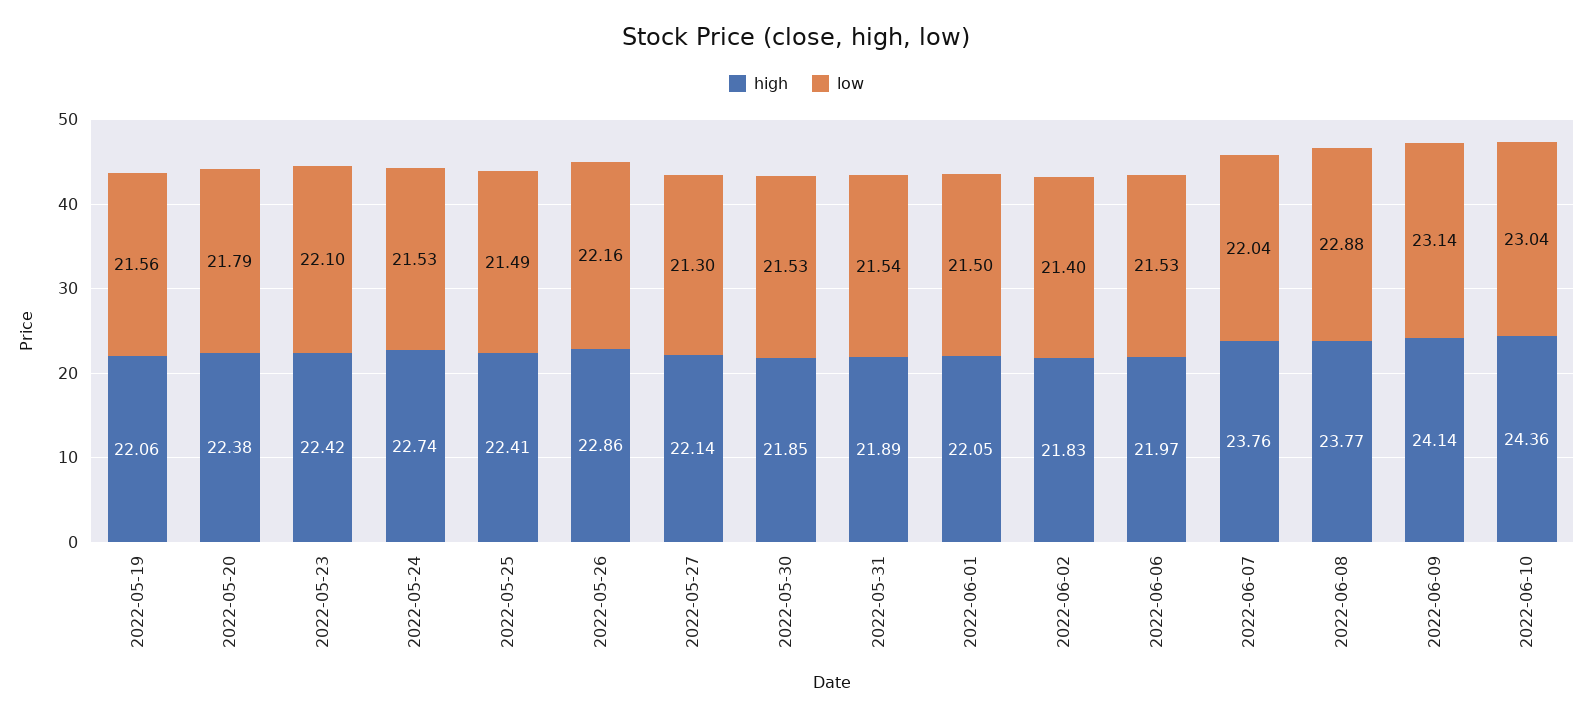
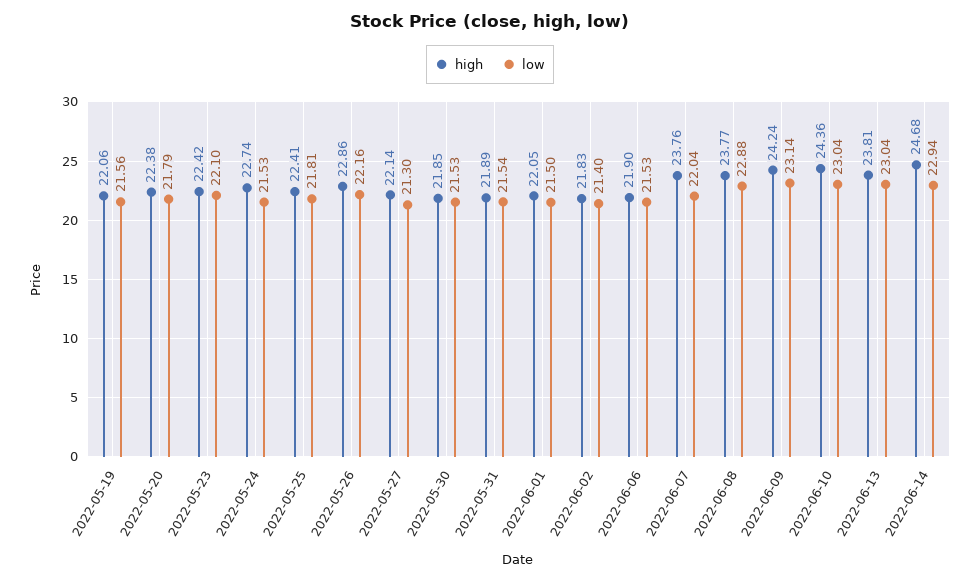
low, 2022-05-25: 21.49 -> 21.81
high, 2022-06-06: 21.97 -> 21.9
high, 2022-06-09: 24.14 -> 24.24
high, 2022-06-13: none -> 23.81
low, 2022-06-13: none -> 23.04
high, 2022-06-14: none -> 24.68
low, 2022-06-14: none -> 22.94

